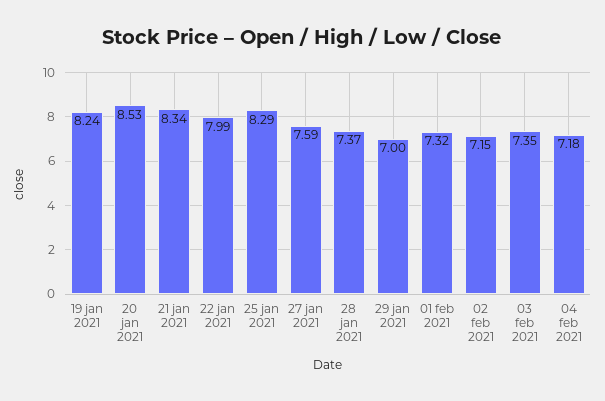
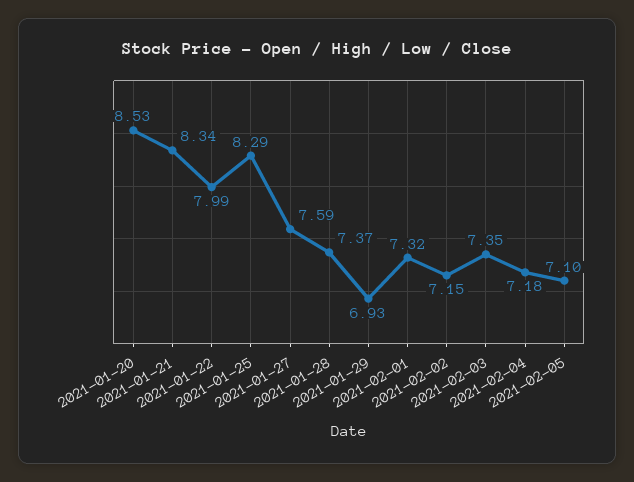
19 jan 2021: 8.24 -> none
29 jan 2021: 7 -> 6.93
2021-02-05: none -> 7.1

